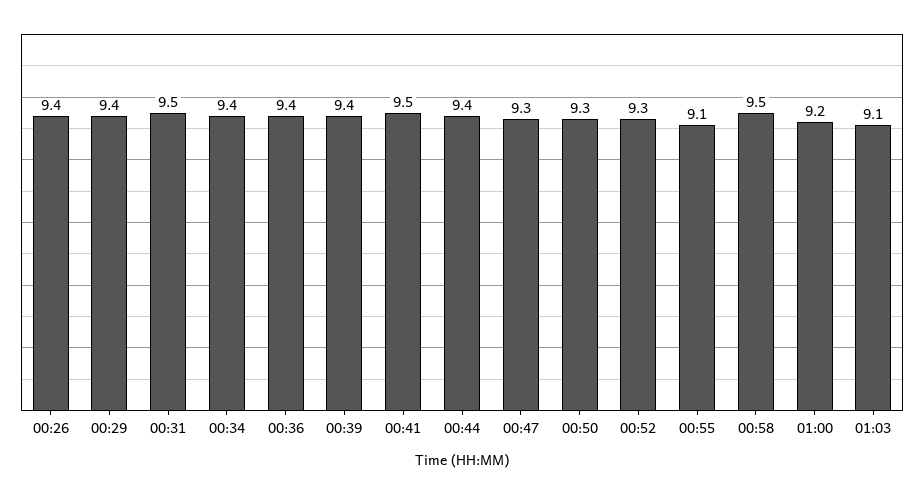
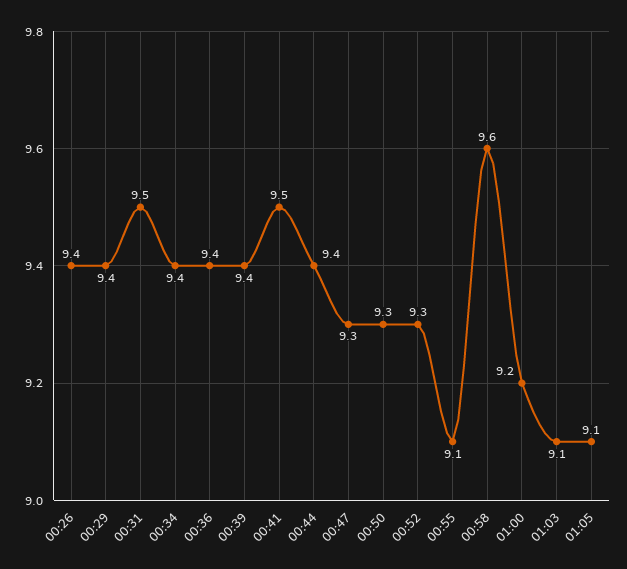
00:58: 9.5 -> 9.6
01:05: none -> 9.1

